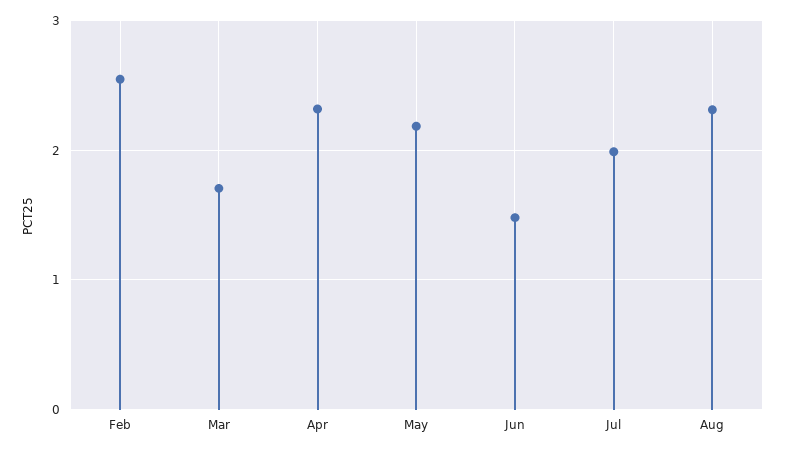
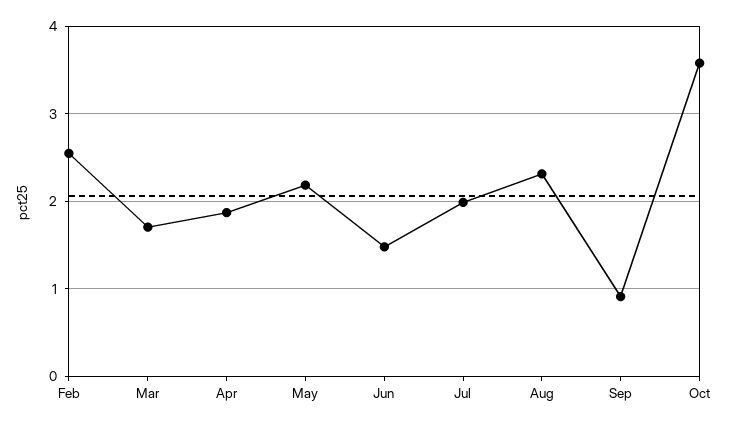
Apr: 2.3 -> 1.9
Sep: none -> 0.9
Oct: none -> 3.6

